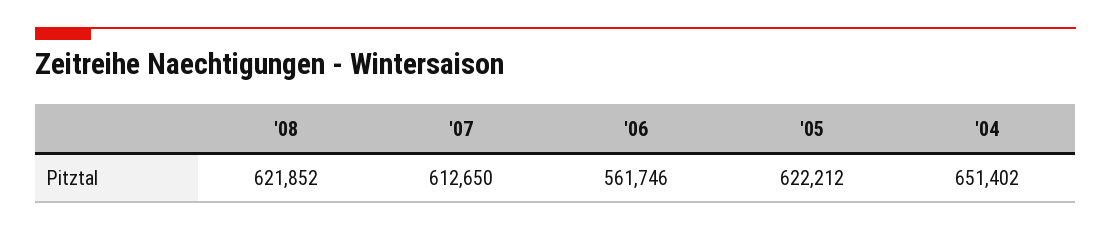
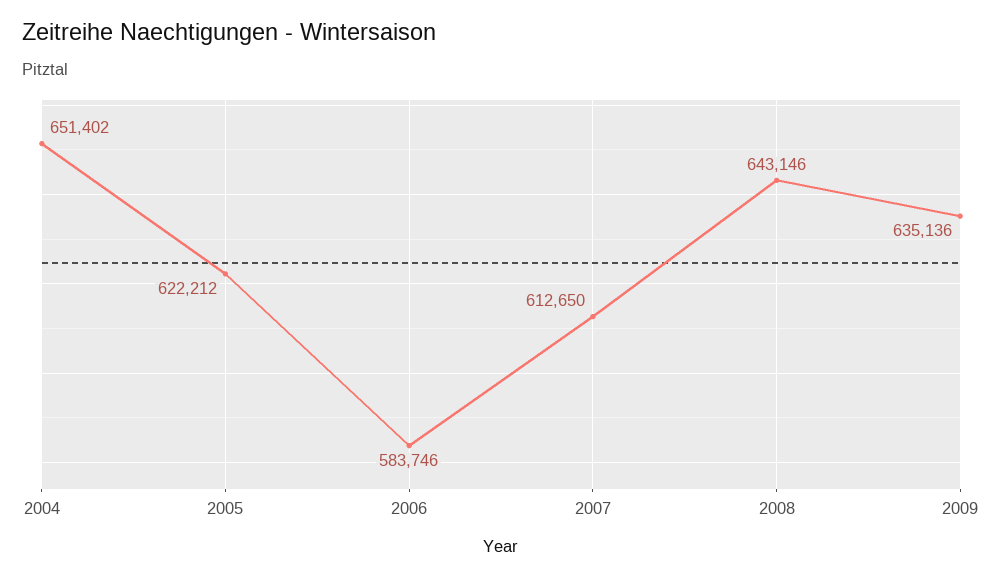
'08: 621852 -> 643146
'06: 561746 -> 583746
2009: none -> 635136

